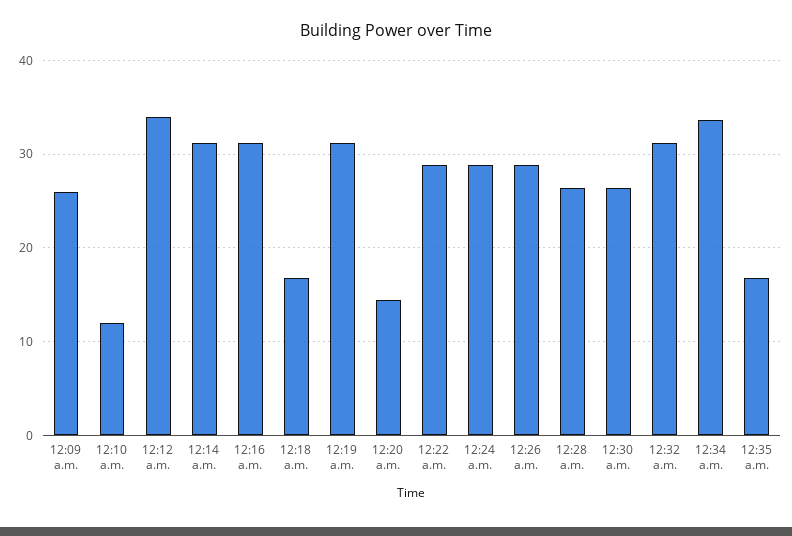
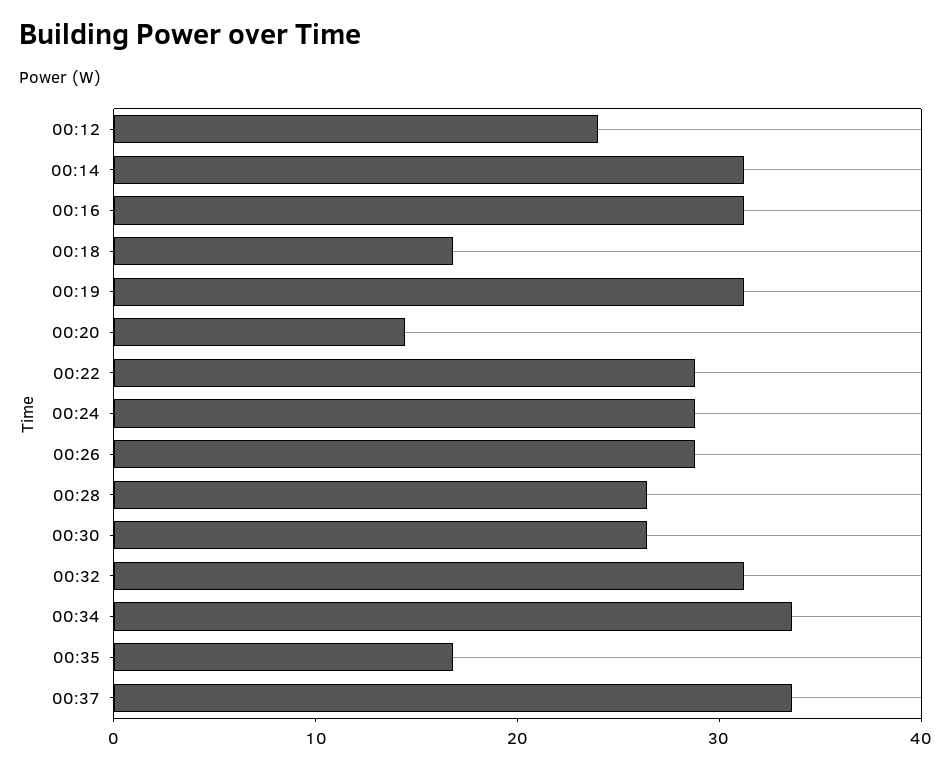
12:09 a.m.: 26 -> none
12:10 a.m.: 12 -> none
12:12 a.m.: 34 -> 24
00:37: none -> 34

